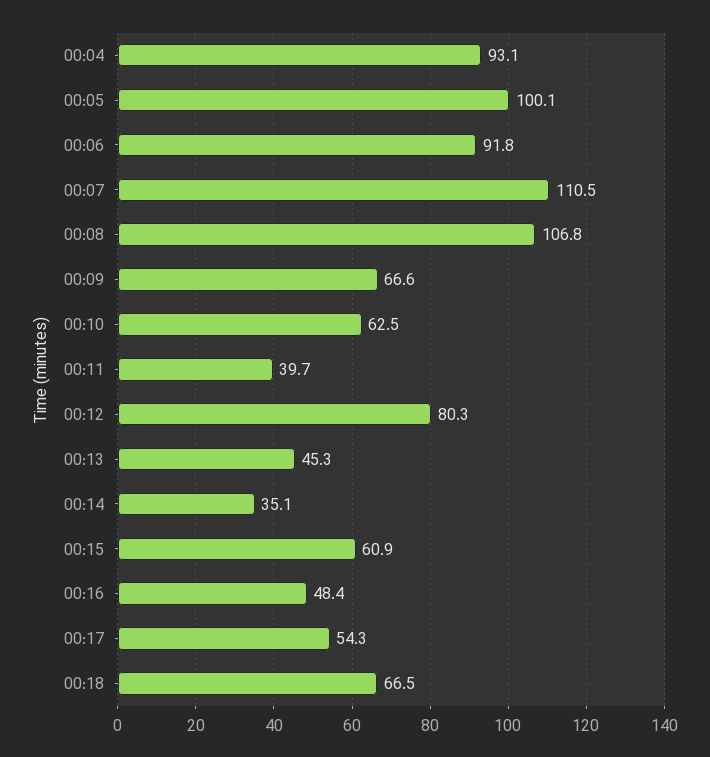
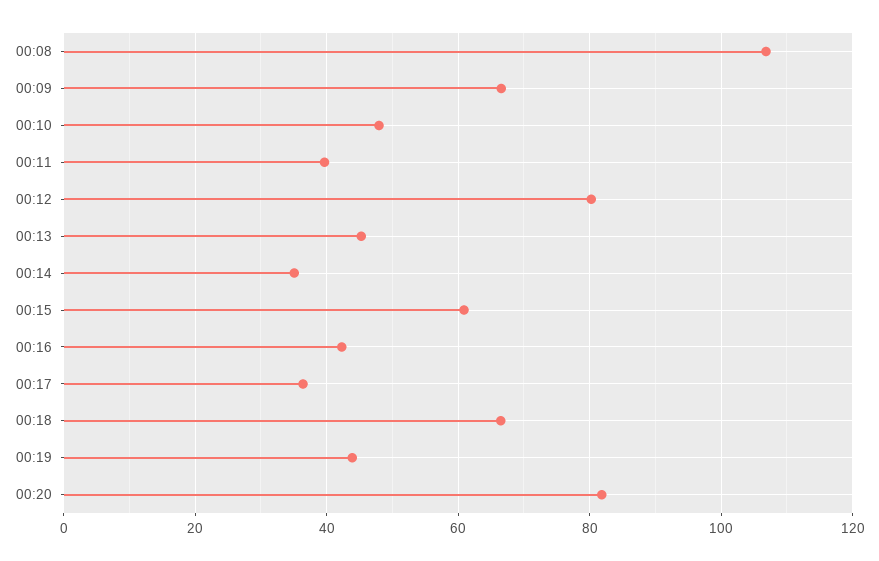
00:04: 93.1 -> none
00:05: 100.1 -> none
00:06: 91.8 -> none
00:07: 110.5 -> none
00:10: 62.5 -> 48
00:16: 48.4 -> 42
00:17: 54.3 -> 36
00:19: none -> 44
00:20: none -> 82

